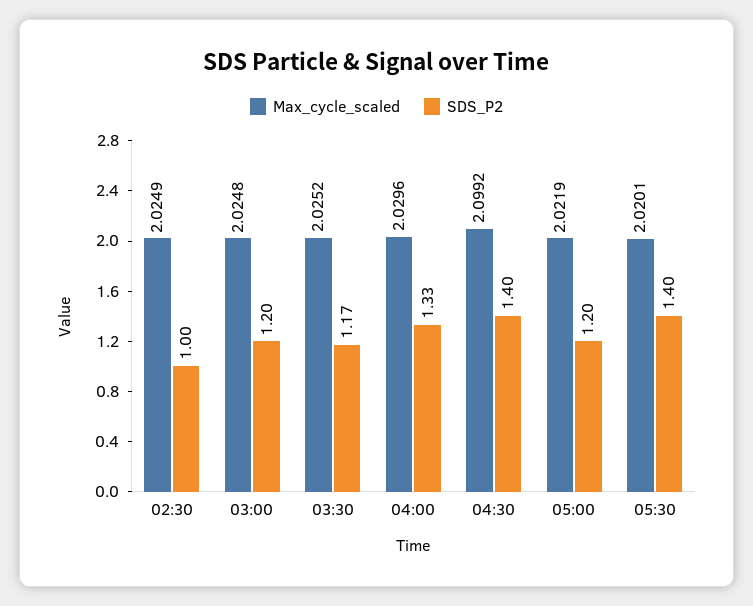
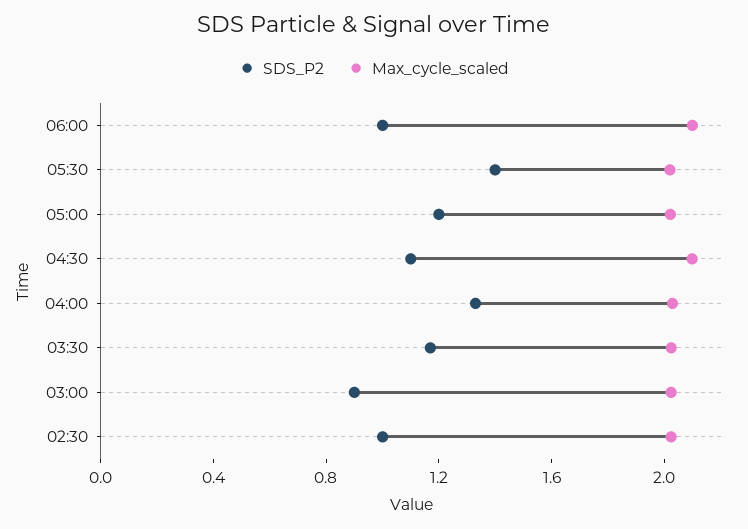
SDS_P2, 03:00: 1.2 -> 0.9
SDS_P2, 04:30: 1.4 -> 1.1
SDS_P2, 06:00: none -> 1
Max_cycle_scaled, 06:00: none -> 2.1

